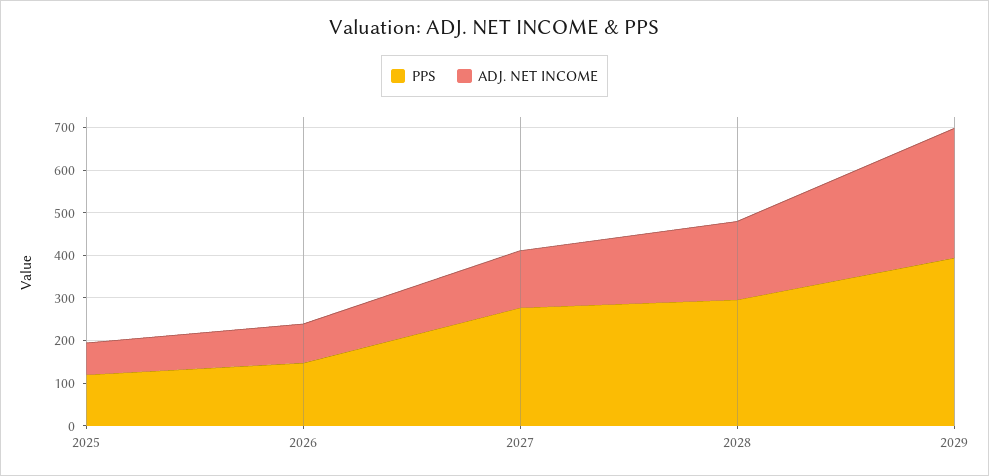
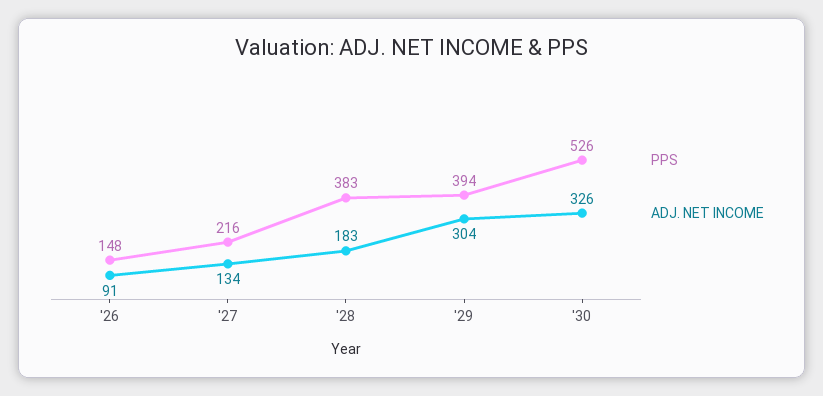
PPS, 2025: 120 -> none
ADJ. NET INCOME, 2025: 80 -> none
PPS, 2027: 280 -> 216
PPS, 2028: 300 -> 383
PPS, '30: none -> 526
ADJ. NET INCOME, '30: none -> 326

